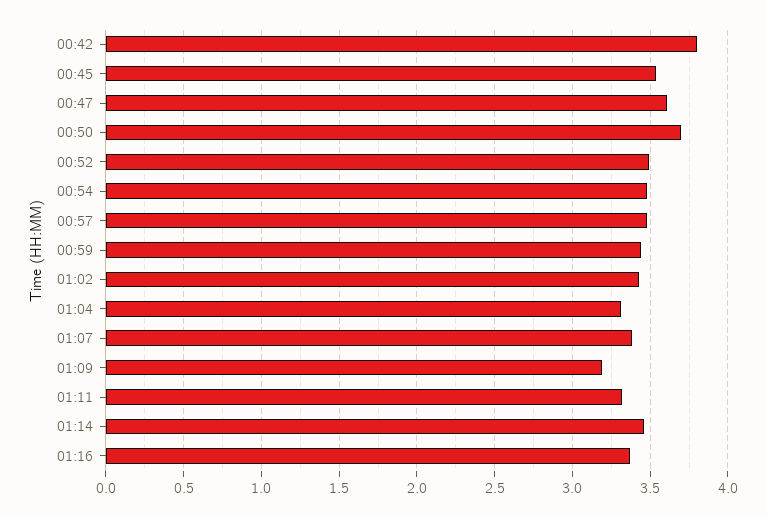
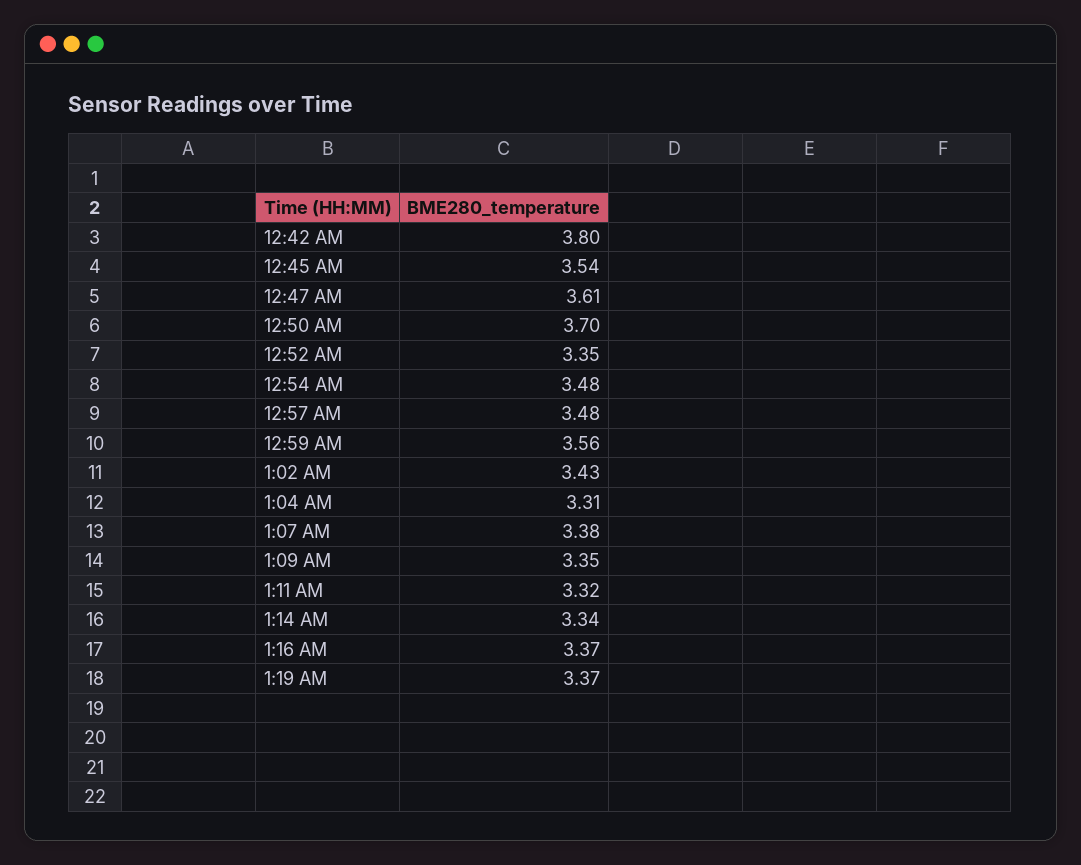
00:52: 3.5 -> 3.35
00:59: 3.45 -> 3.56
01:09: 3.2 -> 3.35
01:14: 3.45 -> 3.34
1:19 AM: none -> 3.37

